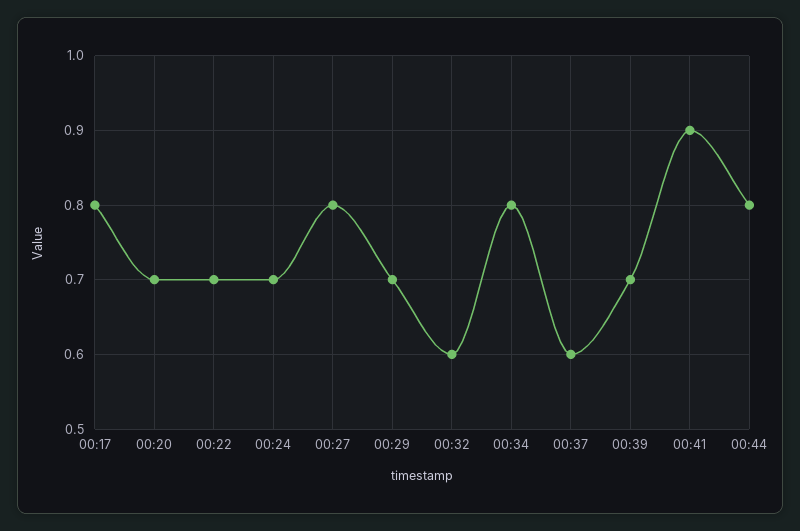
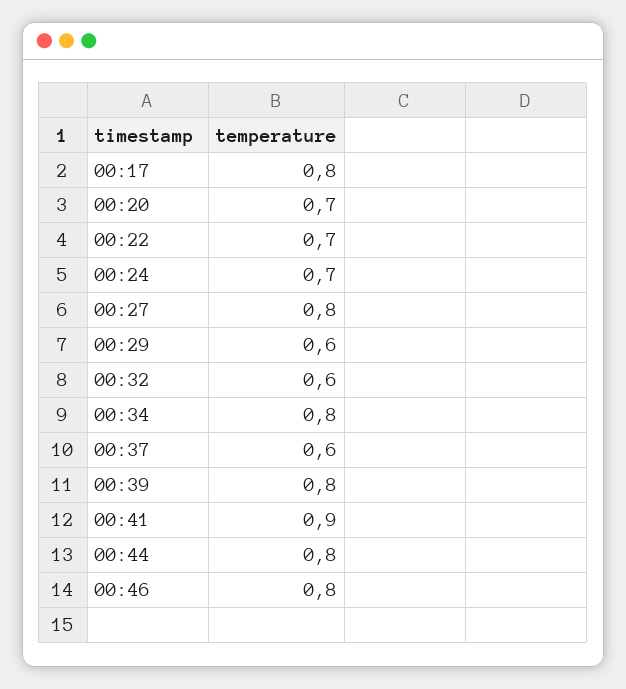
00:29: 0.7 -> 0.6
00:39: 0.7 -> 0.8
00:46: none -> 0.8

